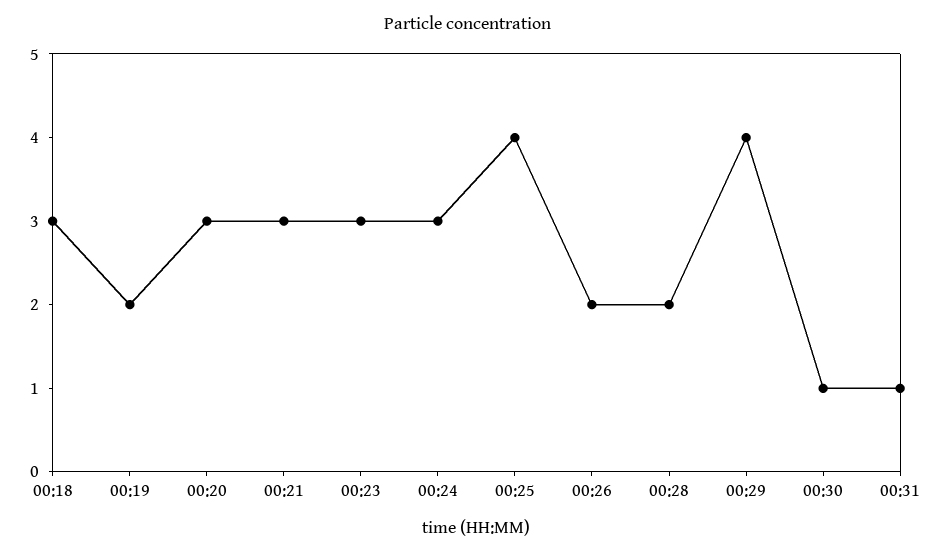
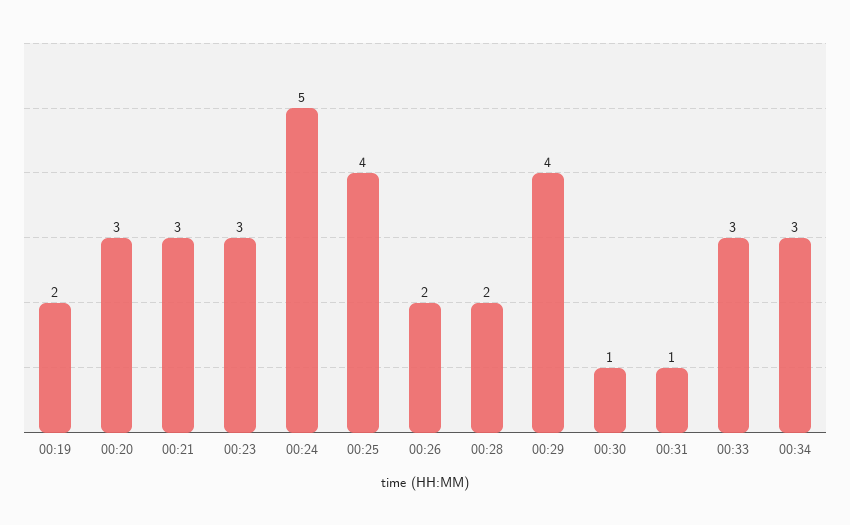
00:18: 3 -> none
00:24: 3 -> 5
00:33: none -> 3
00:34: none -> 3

